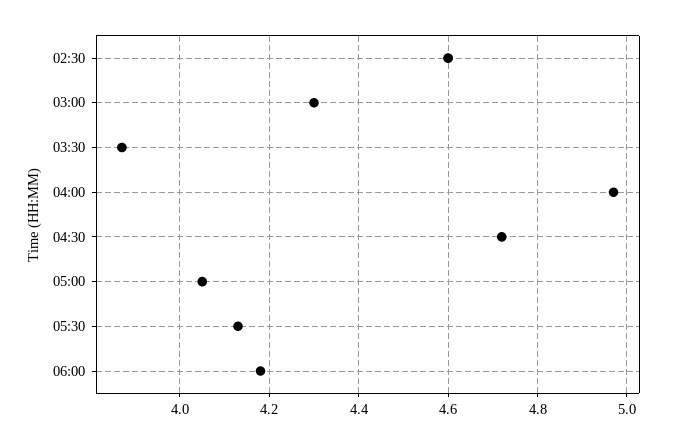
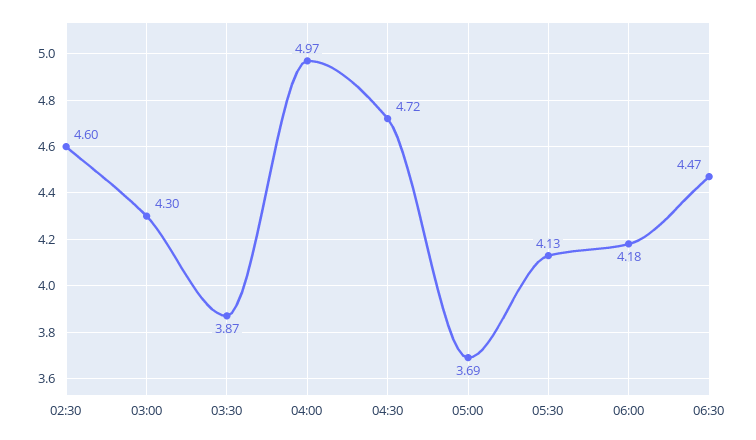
05:00: 4.05 -> 3.69
06:30: none -> 4.47

